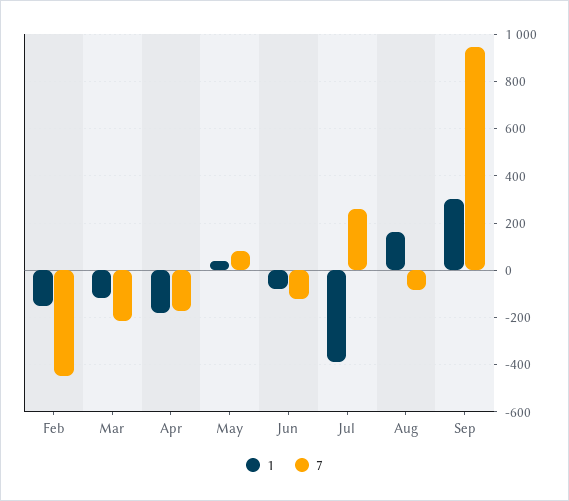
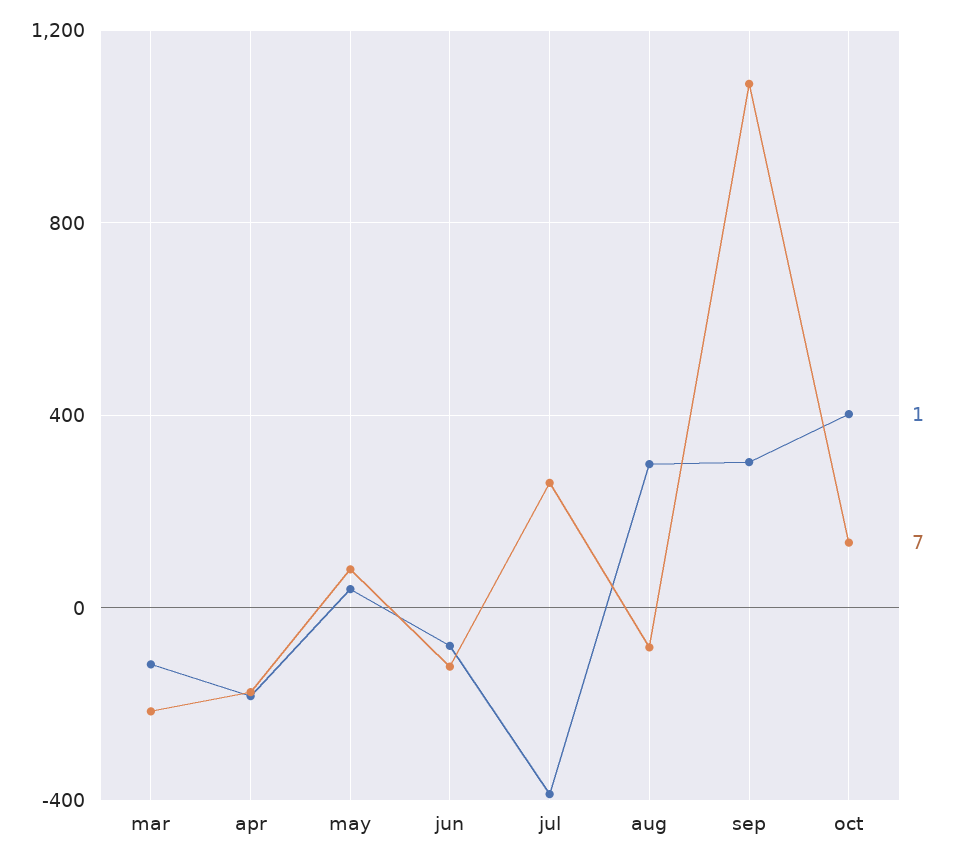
1, Feb: -150 -> none
7, Feb: -450 -> none
1, Aug: 150 -> 300
7, Sep: 950 -> 1100
1, oct: none -> 400
7, oct: none -> 150

